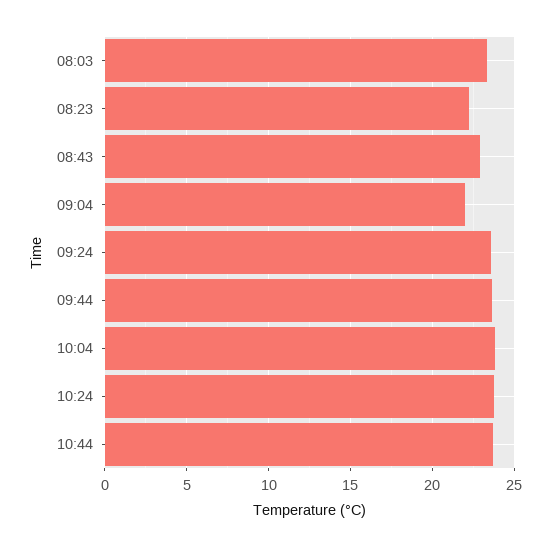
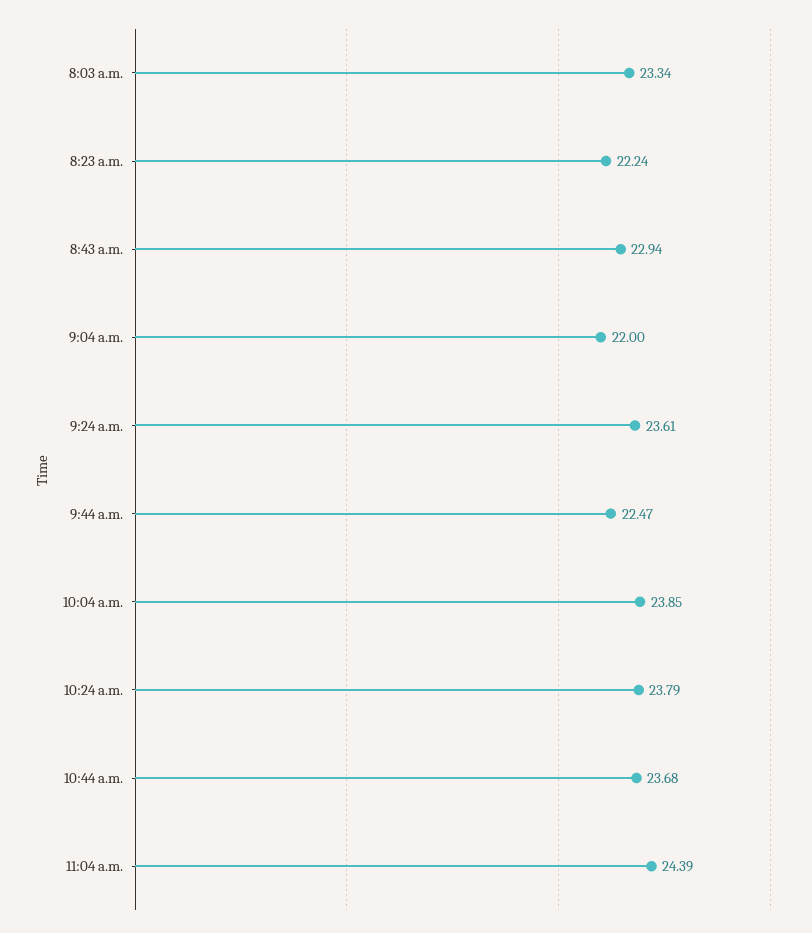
09:44: 23.5 -> 22.47
11:04 a.m.: none -> 24.39

